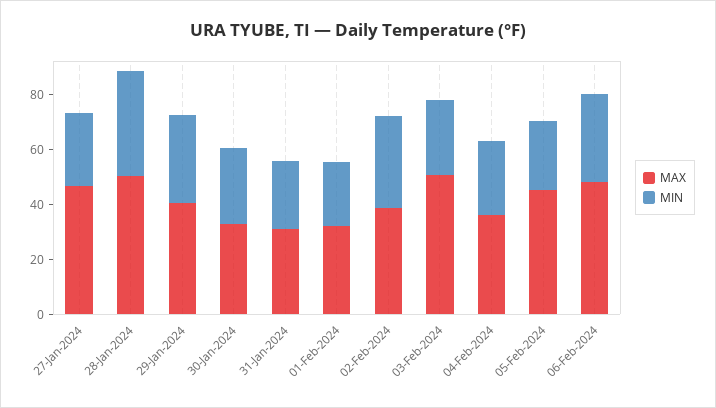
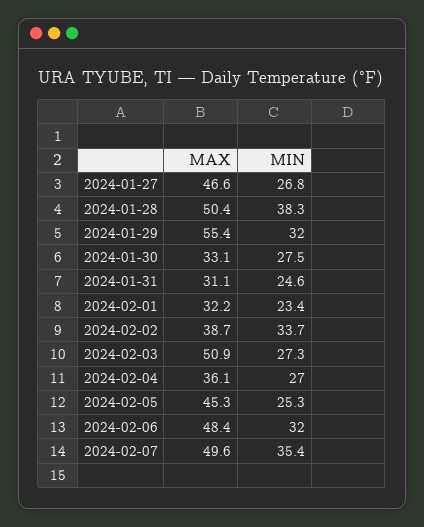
MAX, 29-Jan-2024: 40 -> 55.4
MAX, 2024-02-07: none -> 49.6
MIN, 2024-02-07: none -> 35.4

